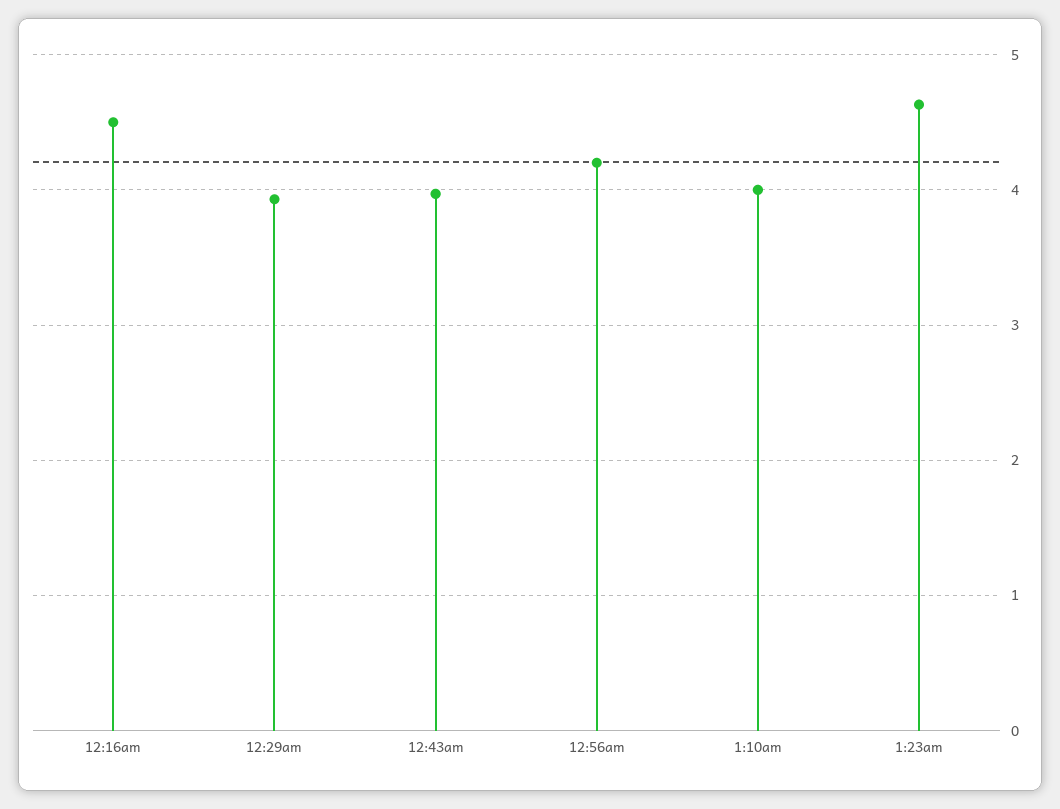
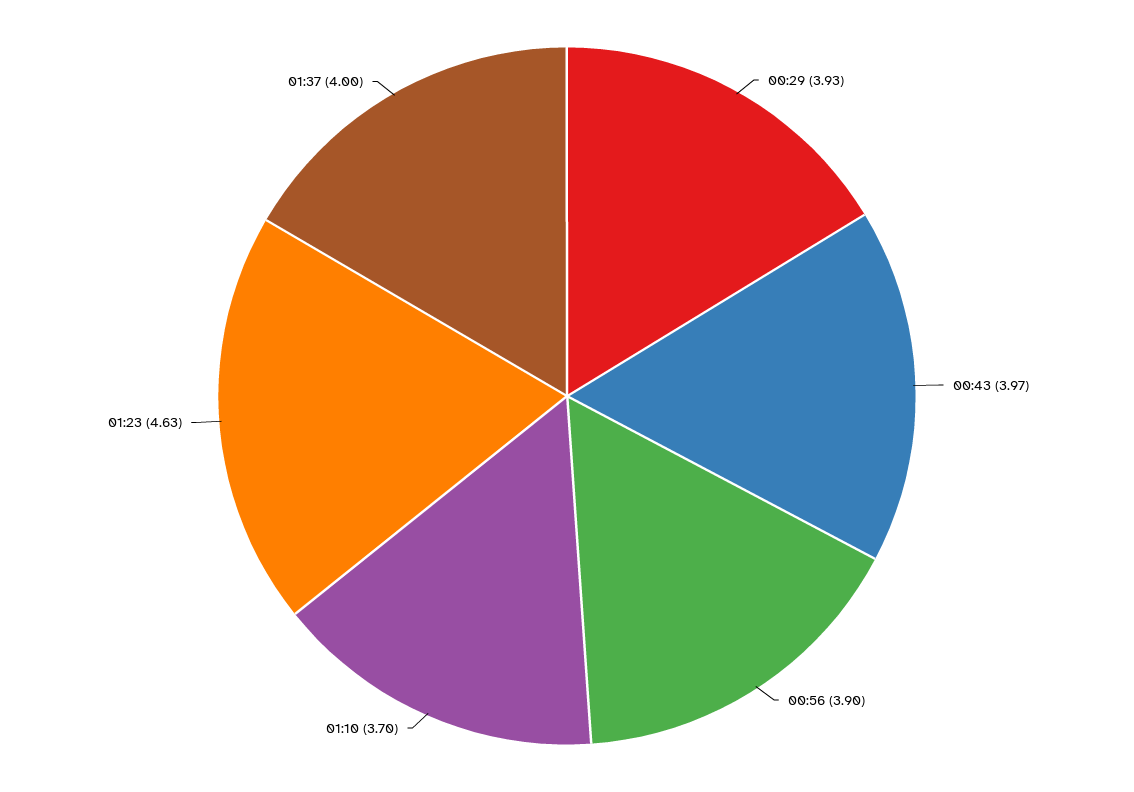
12:16am: 4.5 -> none
12:56am: 4.2 -> 3.9
1:10am: 4 -> 3.7
01:37: none -> 4

